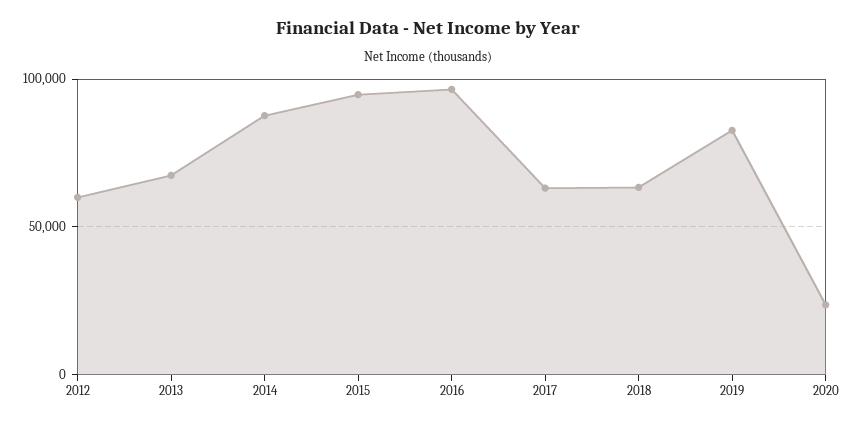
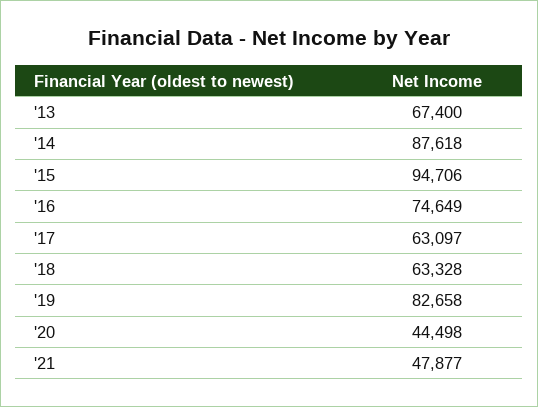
2012: 60000 -> none
2016: 95000 -> 74649
2020: 25000 -> 44498
'21: none -> 47877

